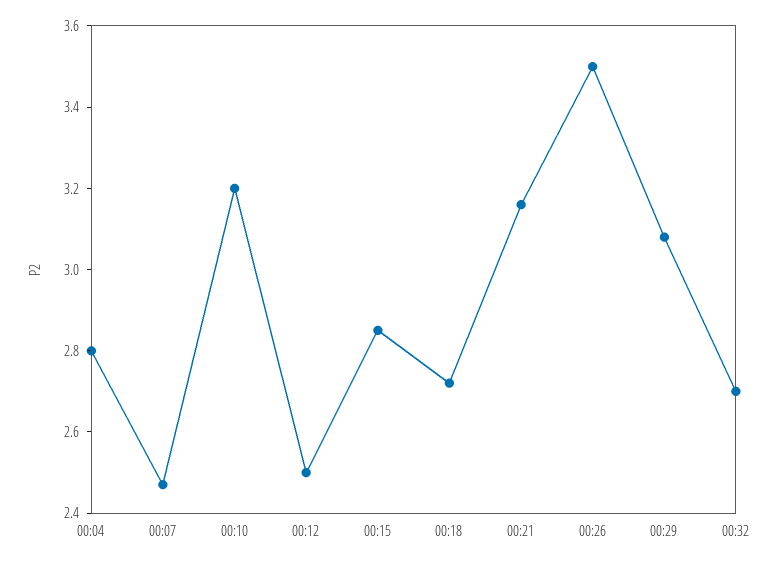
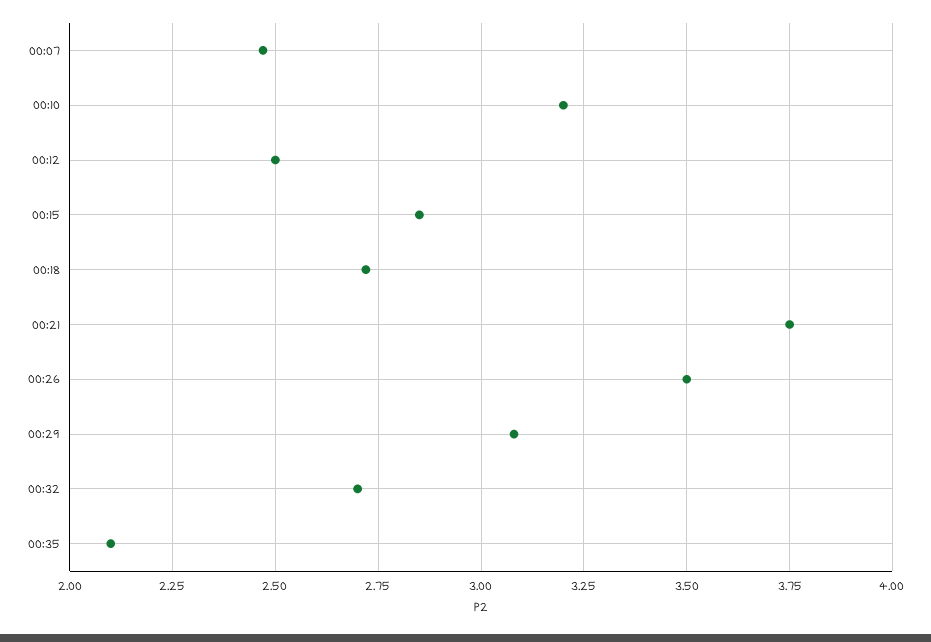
00:04: 2.8 -> none
00:21: 3.15 -> 3.75
00:35: none -> 2.1

